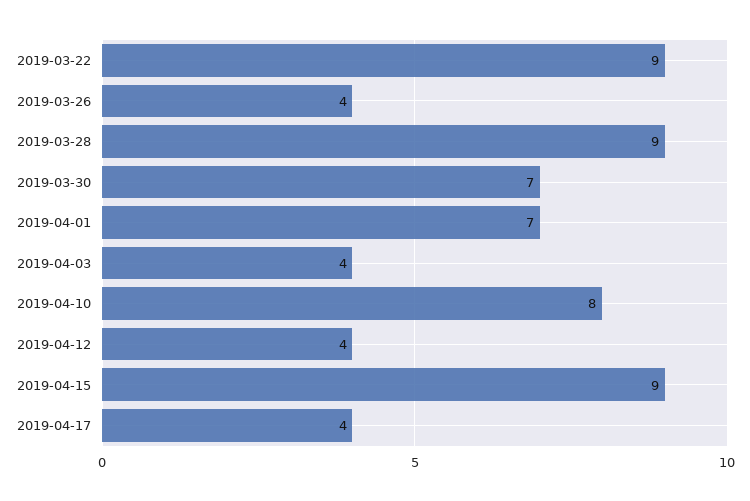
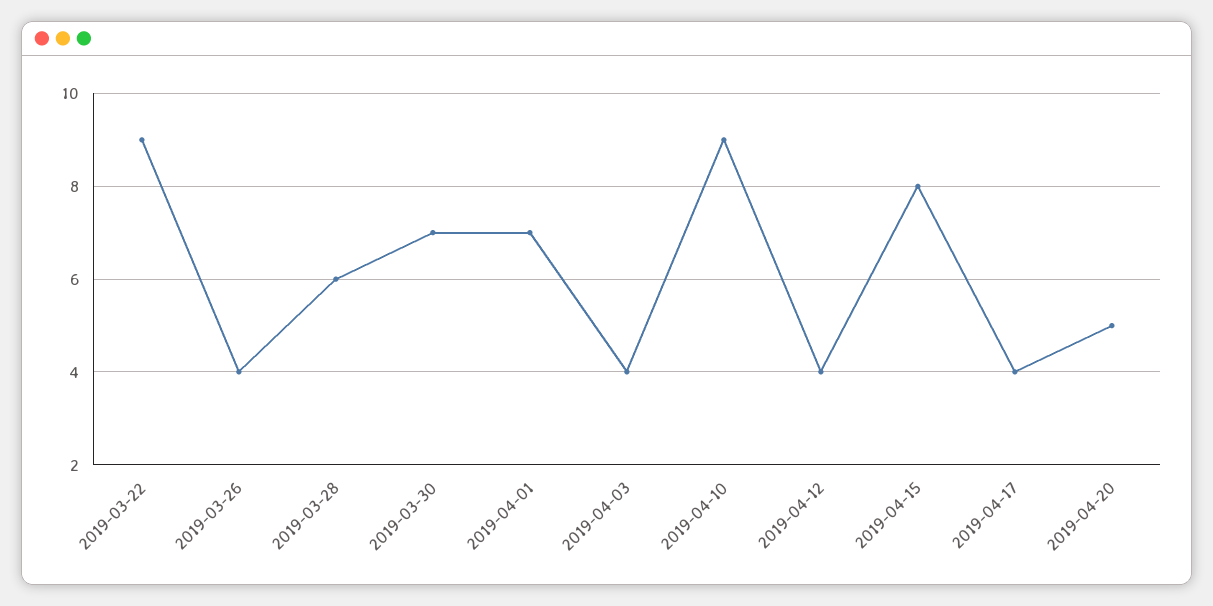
2019-03-28: 9 -> 6
2019-04-10: 8 -> 9
2019-04-15: 9 -> 8
2019-04-20: none -> 5

